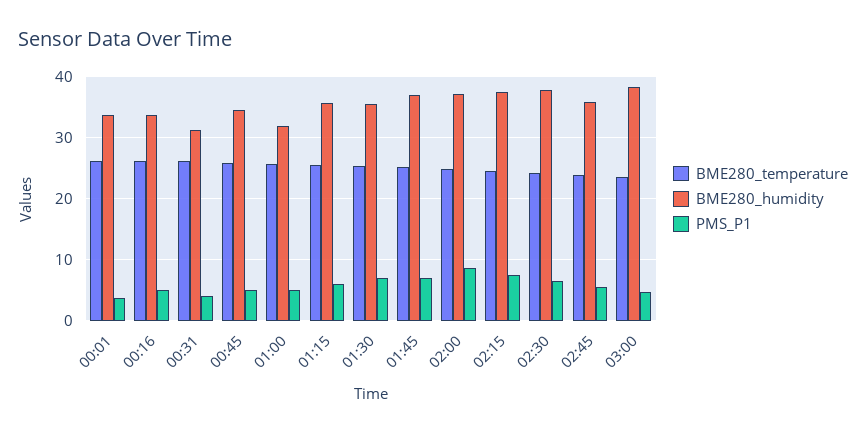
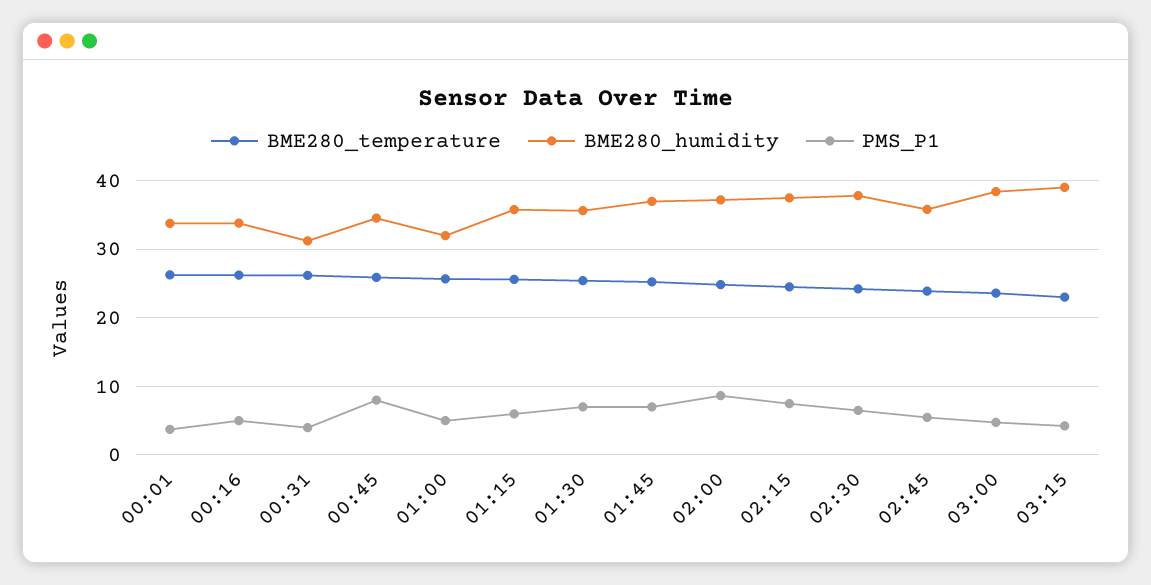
PMS_P1, 00:45: 5 -> 8
BME280_temperature, 03:15: none -> 23
BME280_humidity, 03:15: none -> 39
PMS_P1, 03:15: none -> 4

